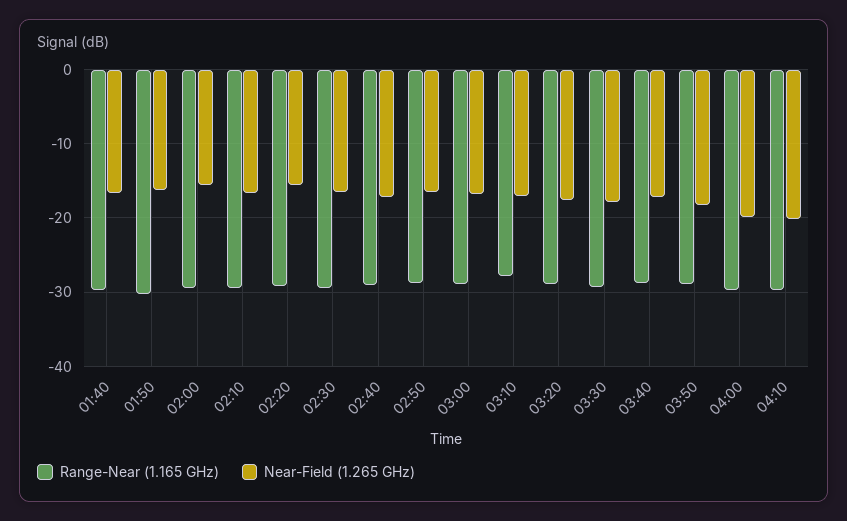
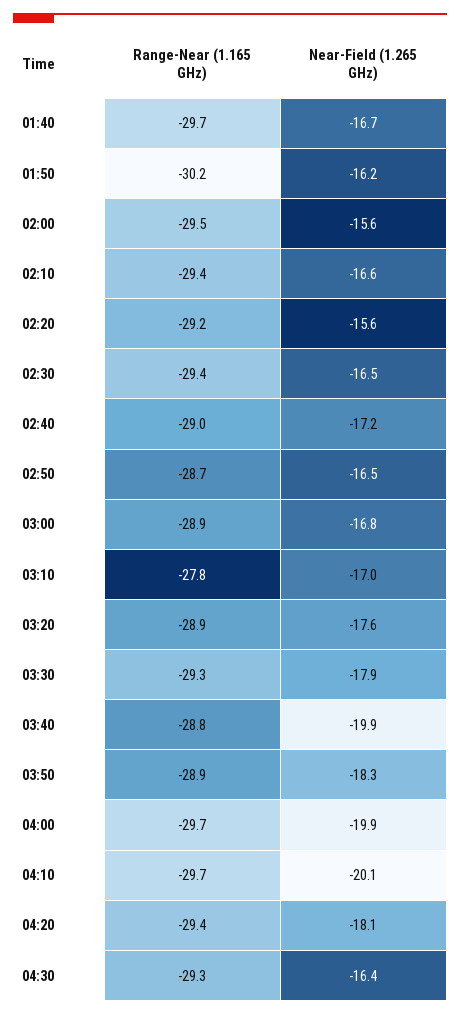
Near-Field (1.265 GHz), 03:40: -17 -> -19.9
Range-Near (1.165 GHz), 04:20: none -> -29.4
Near-Field (1.265 GHz), 04:20: none -> -18.1
Range-Near (1.165 GHz), 04:30: none -> -29.3
Near-Field (1.265 GHz), 04:30: none -> -16.4

